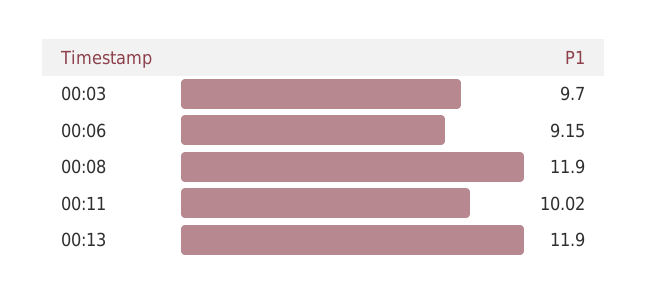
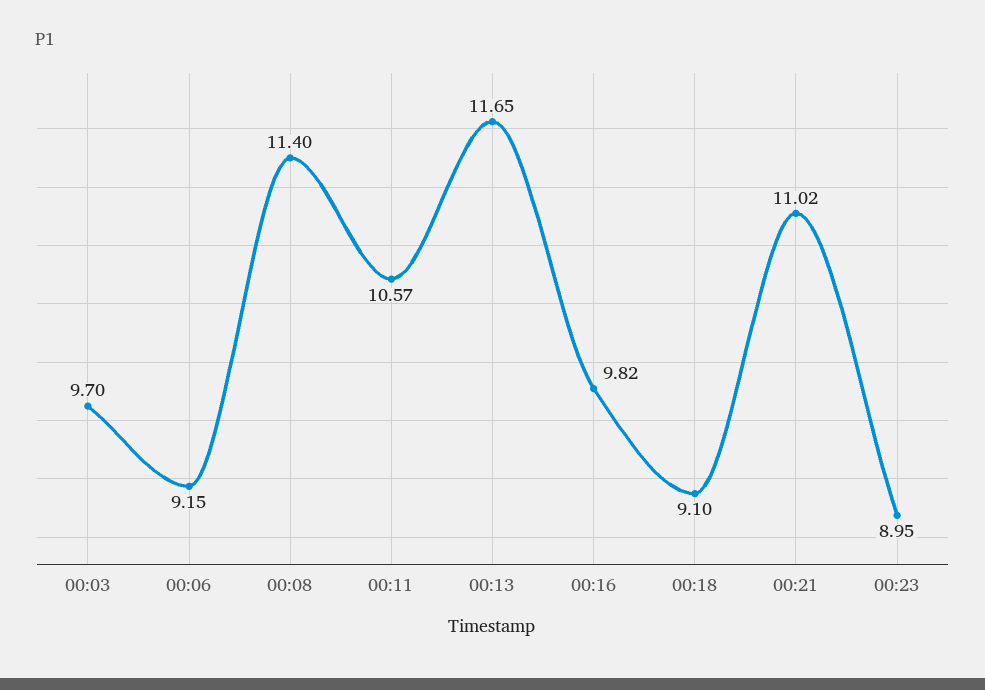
00:08: 11.9 -> 11.4
00:11: 10.02 -> 10.57
00:13: 11.9 -> 11.65
00:16: none -> 9.82
00:18: none -> 9.1
00:21: none -> 11.02
00:23: none -> 8.95

